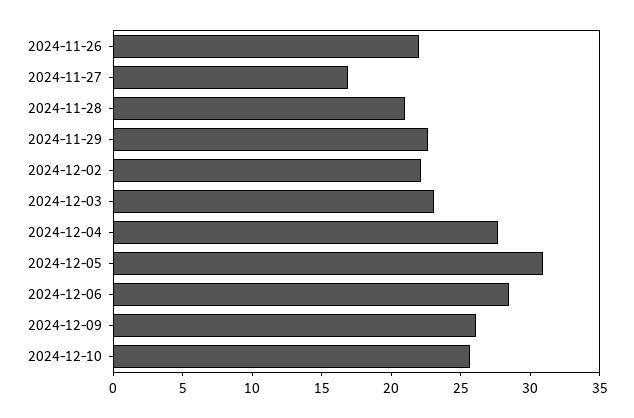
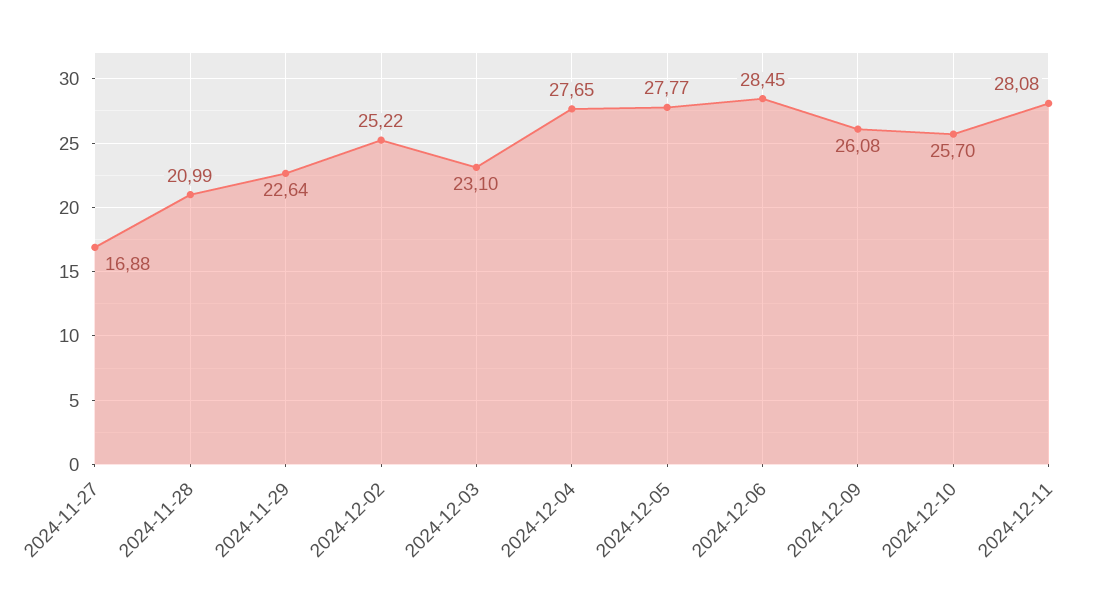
2024-11-26: 22 -> none
2024-12-02: 22 -> 25.22
2024-12-05: 31 -> 27.77
2024-12-11: none -> 28.08

